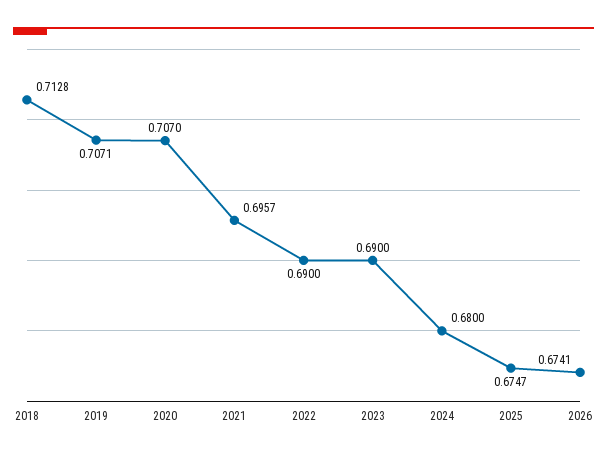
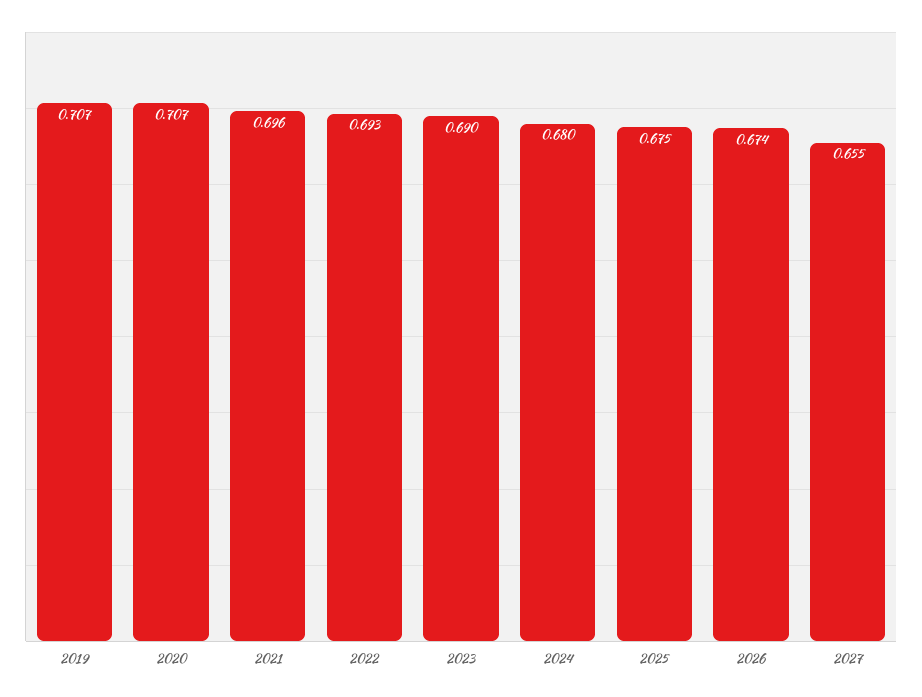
2018: 0.7128 -> none
2022: 0.69 -> 0.693
2027: none -> 0.655

